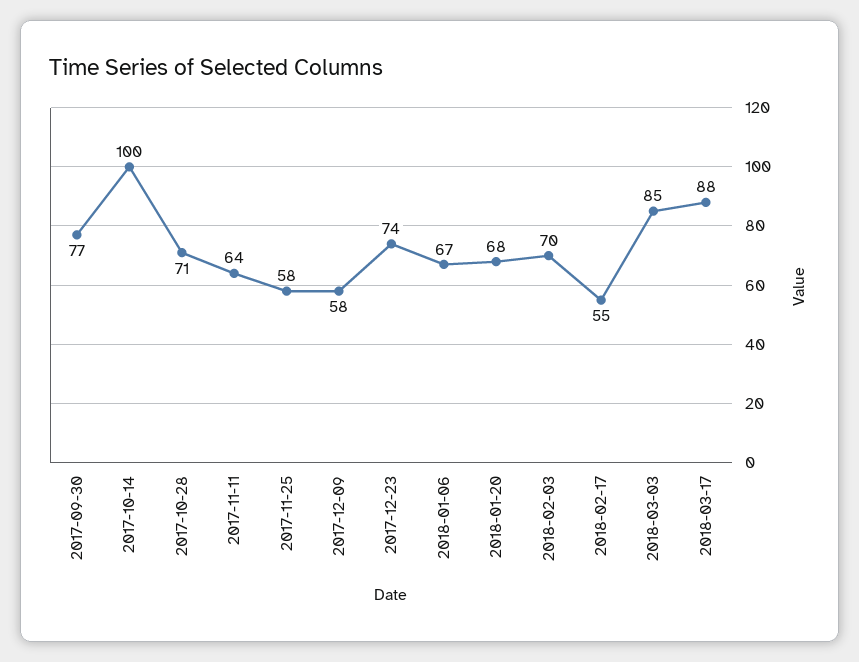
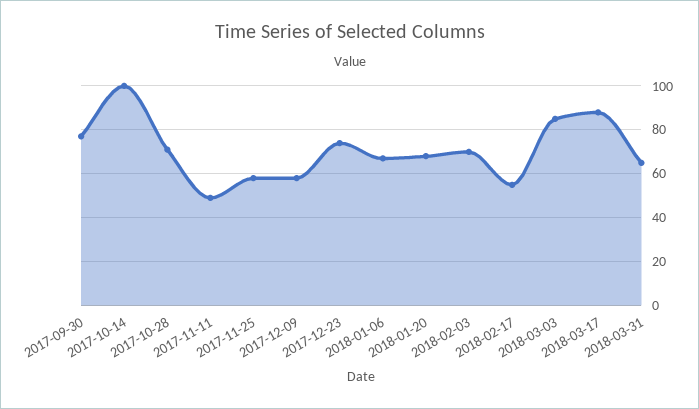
2017-11-11: 64 -> 50
2018-03-31: none -> 65

